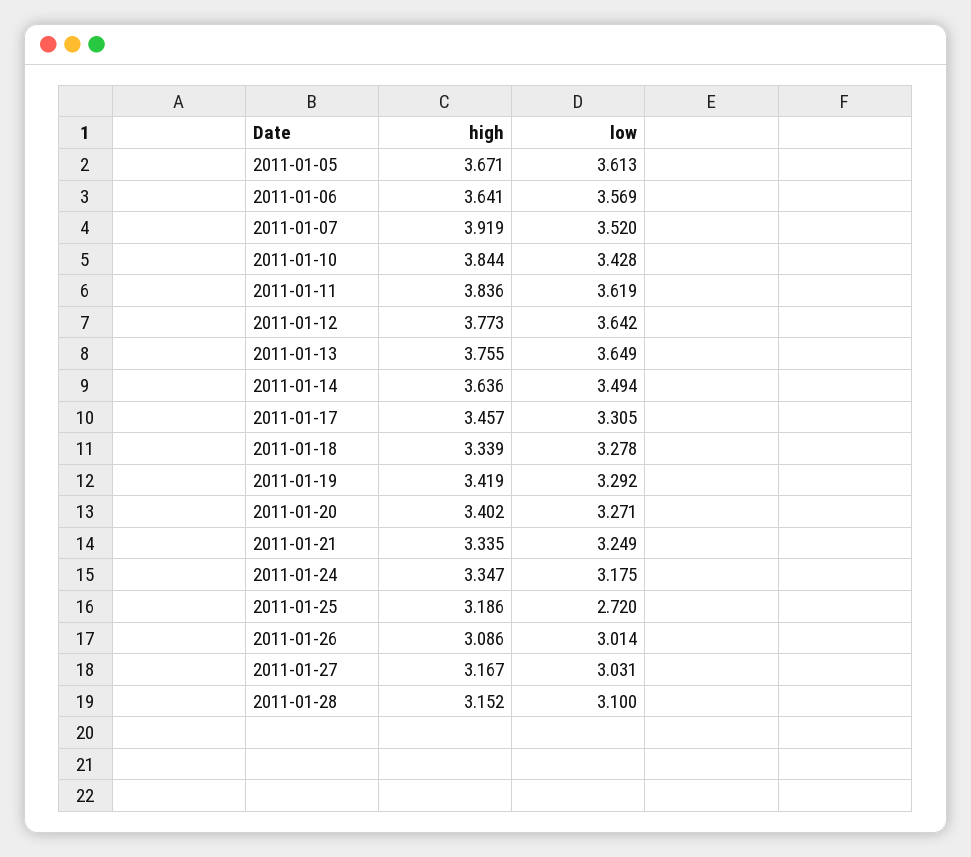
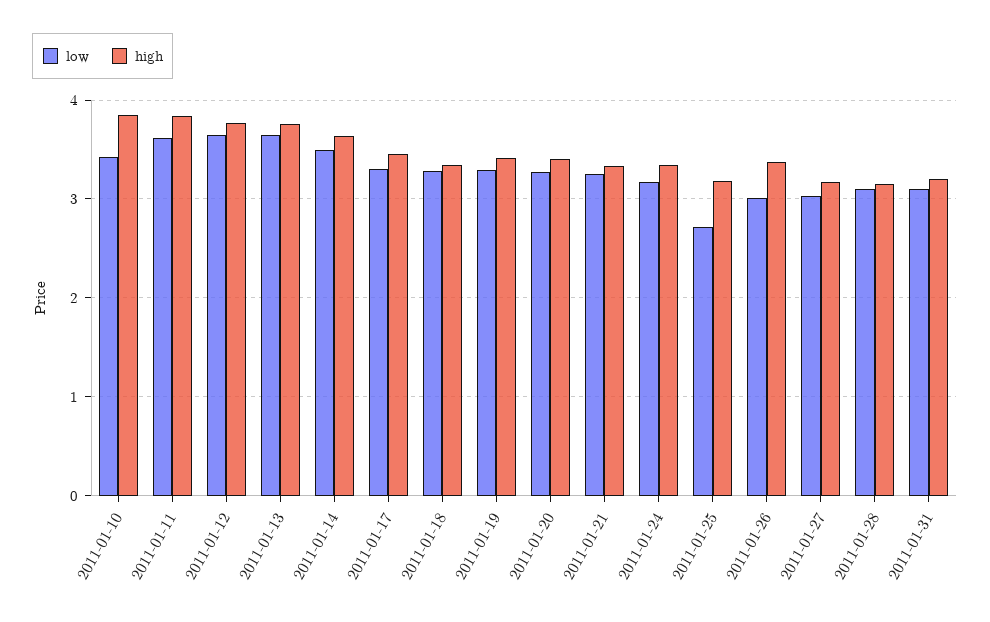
high, 2011-01-05: 3.671 -> none
low, 2011-01-05: 3.613 -> none
high, 2011-01-06: 3.641 -> none
low, 2011-01-06: 3.569 -> none
high, 2011-01-07: 3.919 -> none
low, 2011-01-07: 3.52 -> none
high, 2011-01-26: 3.086 -> 3.4
low, 2011-01-31: none -> 3.1
high, 2011-01-31: none -> 3.2

